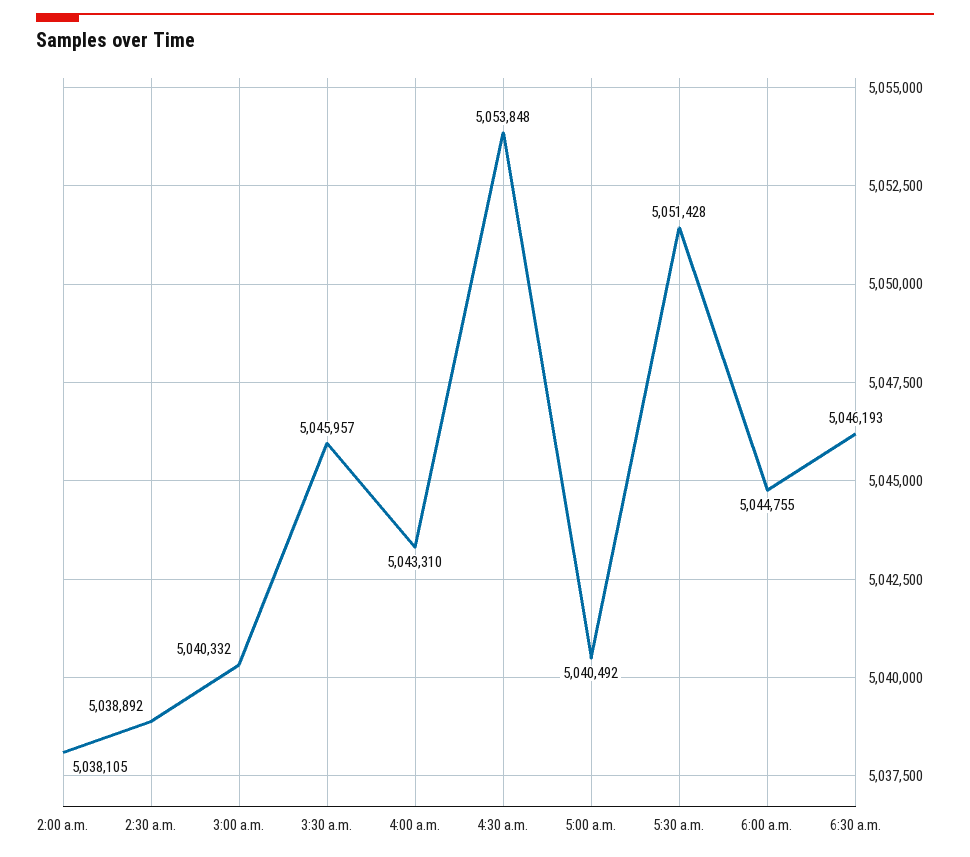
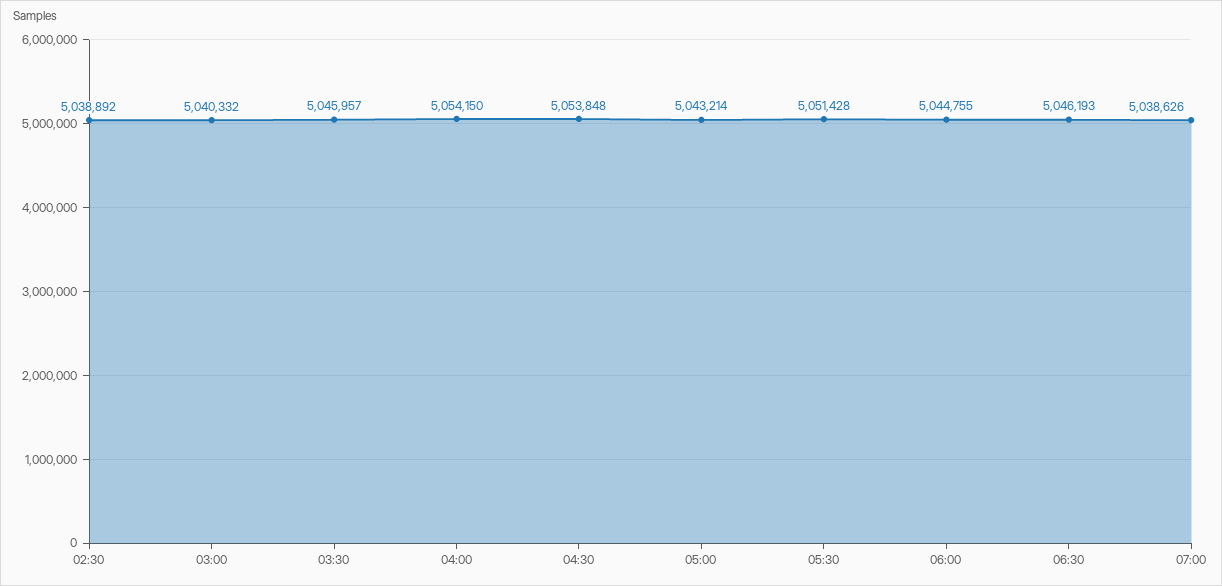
2:00 a.m.: 5038105 -> none
4:00 a.m.: 5043310 -> 5054150
5:00 a.m.: 5040492 -> 5043214
07:00: none -> 5038626

